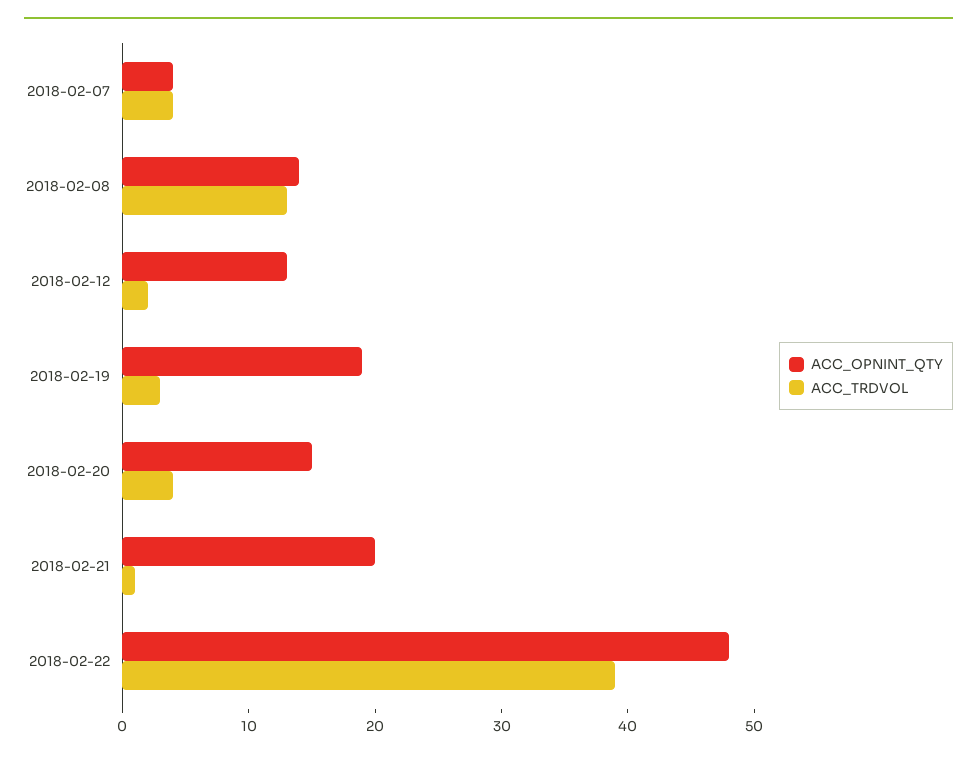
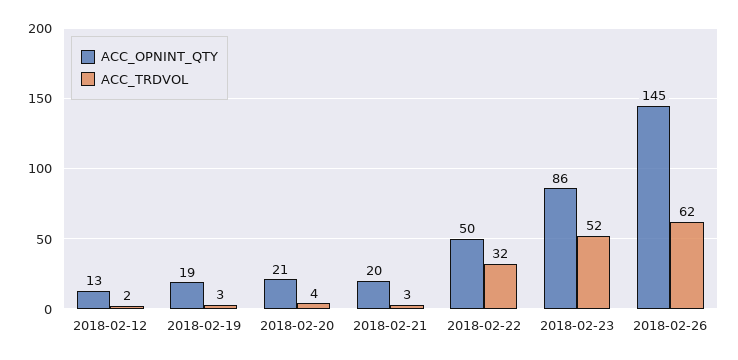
ACC_OPNINT_QTY, 2018-02-07: 4 -> none
ACC_TRDVOL, 2018-02-07: 4 -> none
ACC_OPNINT_QTY, 2018-02-08: 14 -> none
ACC_TRDVOL, 2018-02-08: 13 -> none
ACC_OPNINT_QTY, 2018-02-20: 15 -> 21
ACC_TRDVOL, 2018-02-21: 1 -> 3
ACC_OPNINT_QTY, 2018-02-22: 48 -> 50
ACC_TRDVOL, 2018-02-22: 39 -> 32
ACC_OPNINT_QTY, 2018-02-23: none -> 86
ACC_TRDVOL, 2018-02-23: none -> 52
ACC_OPNINT_QTY, 2018-02-26: none -> 145
ACC_TRDVOL, 2018-02-26: none -> 62

